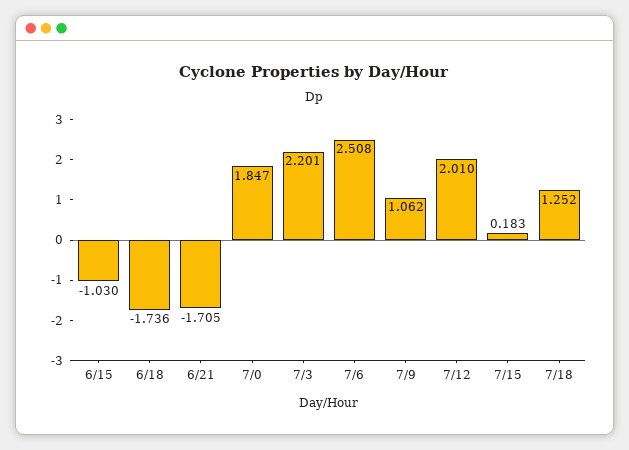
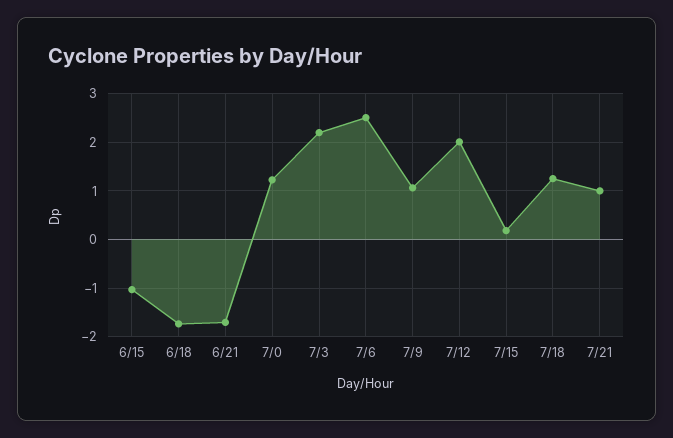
7/0: 1.847 -> 1.2
7/21: none -> 1

